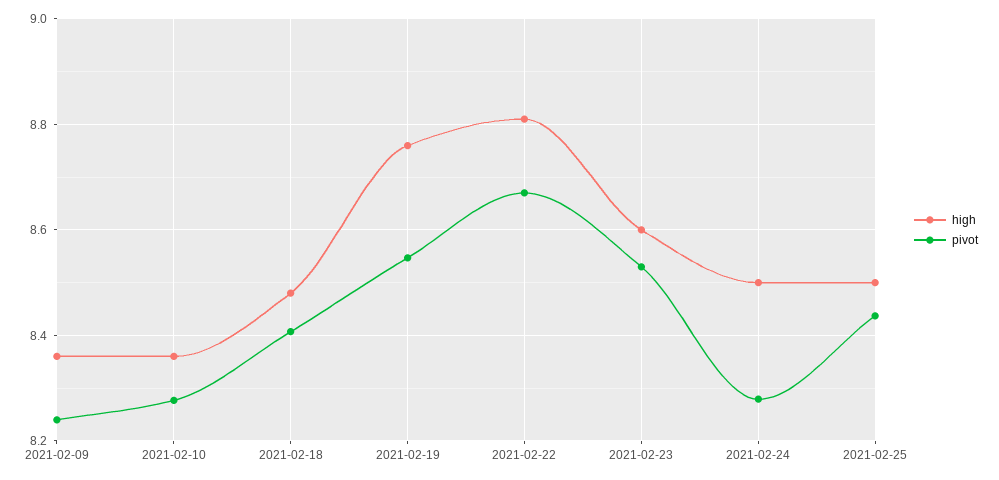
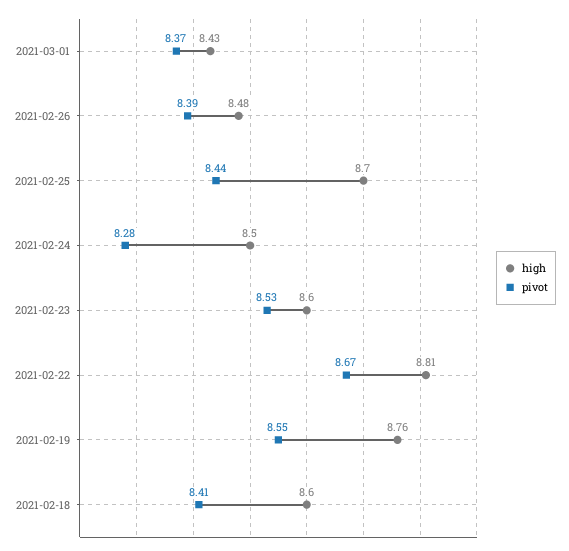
high, 2021-02-09: 8.36 -> none
pivot, 2021-02-09: 8.24 -> none
high, 2021-02-10: 8.36 -> none
pivot, 2021-02-10: 8.28 -> none
high, 2021-02-18: 8.48 -> 8.6
high, 2021-02-25: 8.5 -> 8.7
high, 2021-03-01: none -> 8.43
pivot, 2021-03-01: none -> 8.37
high, 2021-02-26: none -> 8.48
pivot, 2021-02-26: none -> 8.39

